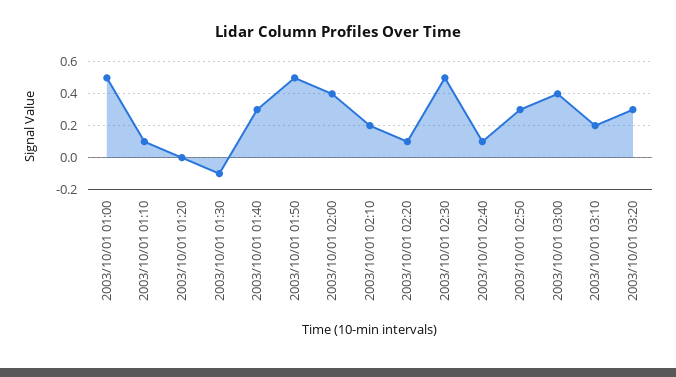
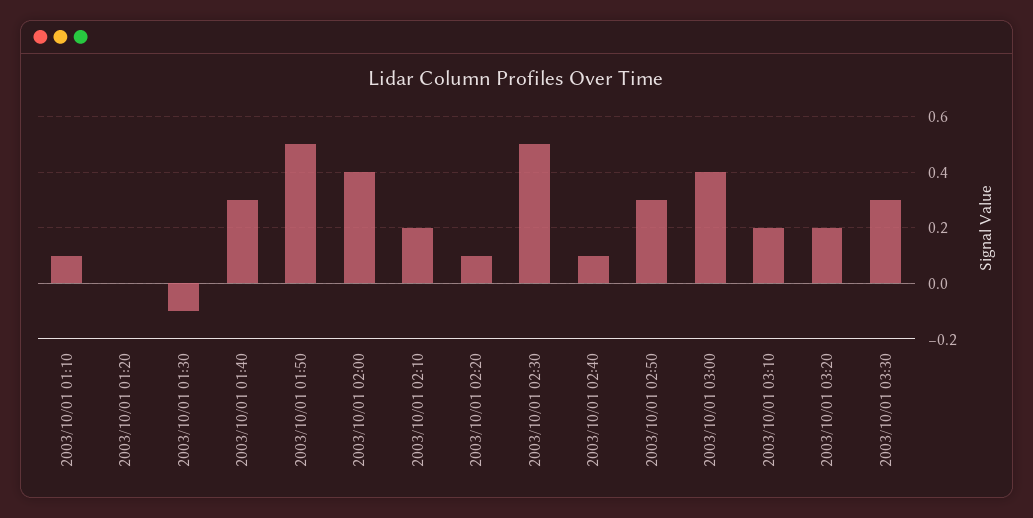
2003/10/01 01:00: 0.5 -> none
2003/10/01 03:20: 0.3 -> 0.2
2003/10/01 03:30: none -> 0.3

